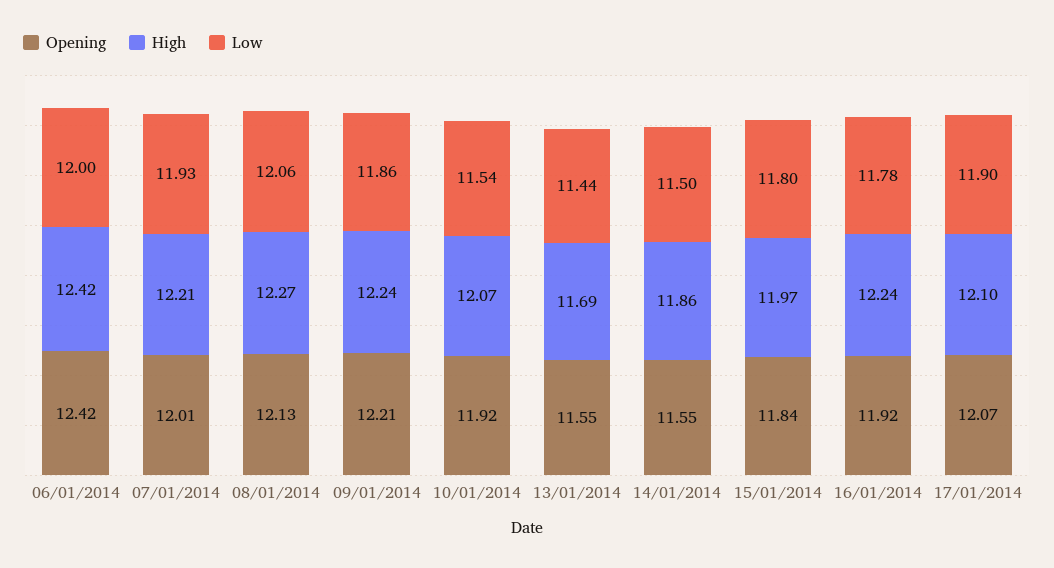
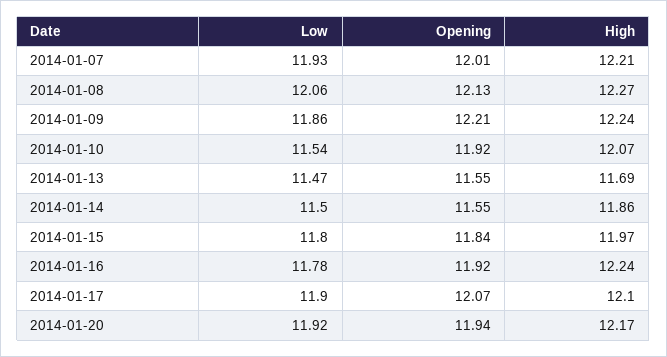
Opening, 06/01/2014: 12.42 -> none
High, 06/01/2014: 12.42 -> none
Low, 06/01/2014: 12 -> none
Low, 13/01/2014: 11.44 -> 11.47
Low, 2014-01-20: none -> 11.92
Opening, 2014-01-20: none -> 11.94
High, 2014-01-20: none -> 12.17

